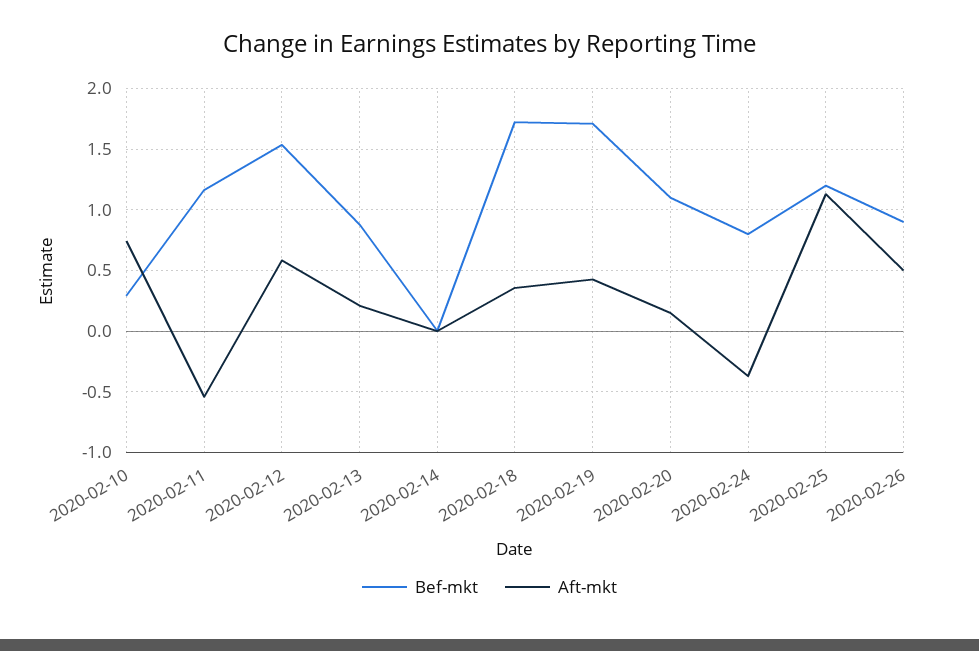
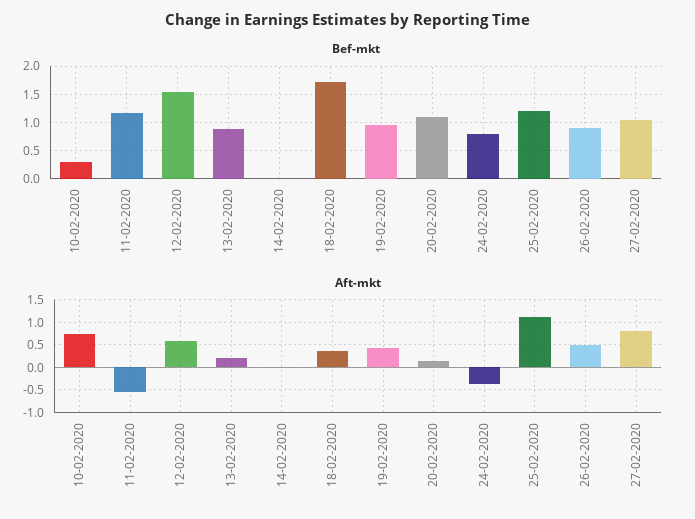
Bef-mkt, 2020-02-19: 1.7 -> 1
Bef-mkt, 27-02-2020: none -> 1
Aft-mkt, 27-02-2020: none -> 0.75

